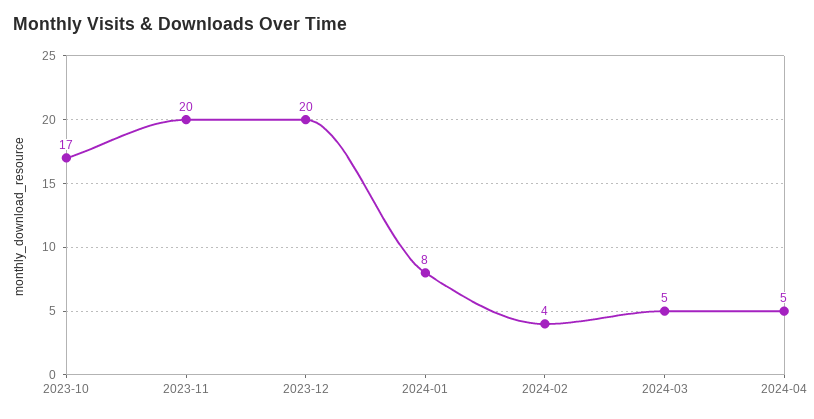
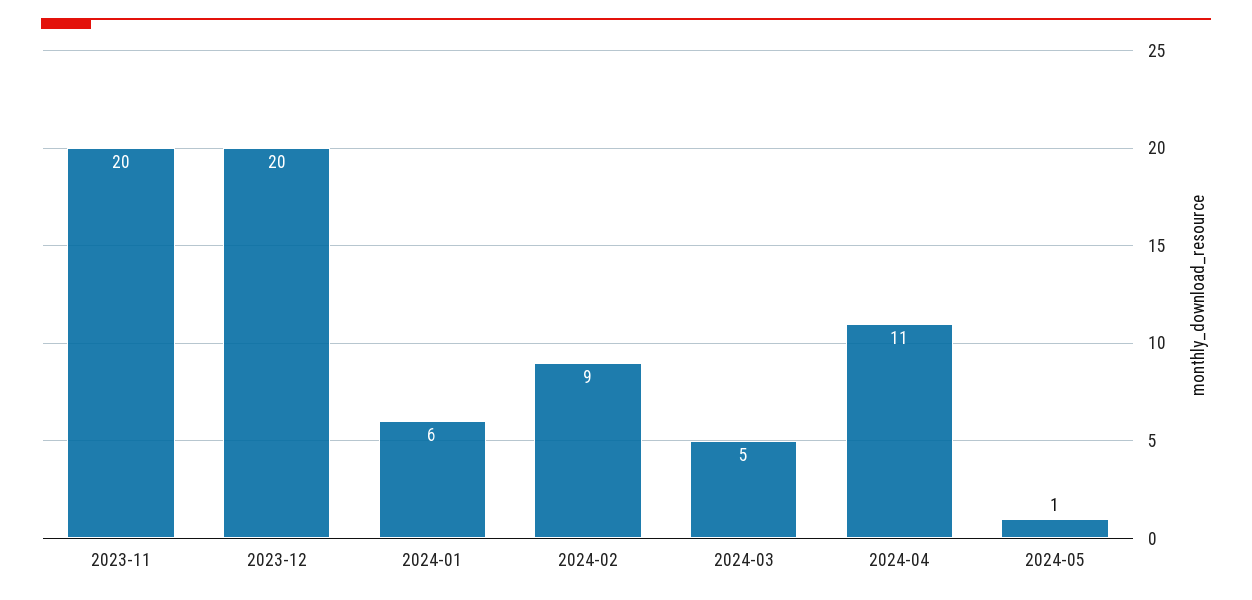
2023-10: 17 -> none
2024-01: 8 -> 6
2024-02: 4 -> 9
2024-04: 5 -> 11
2024-05: none -> 1

